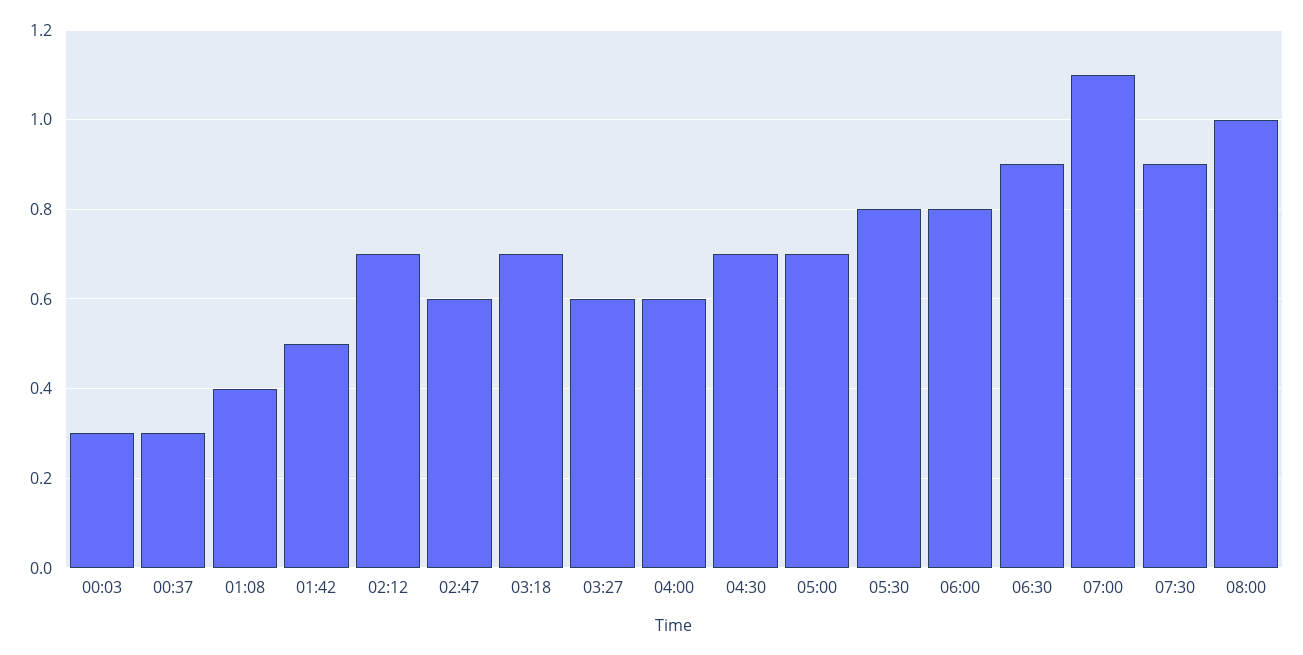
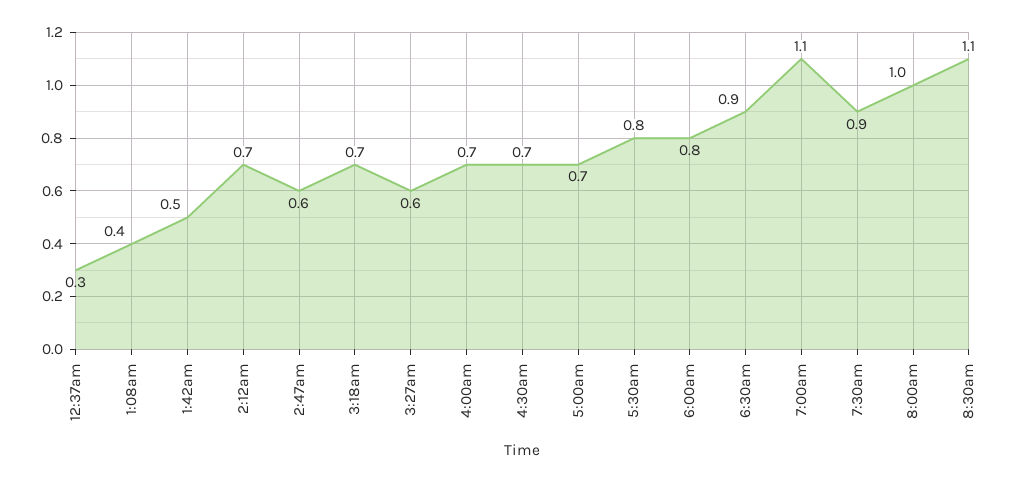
00:03: 0.3 -> none
04:00: 0.6 -> 0.7
8:30am: none -> 1.1

